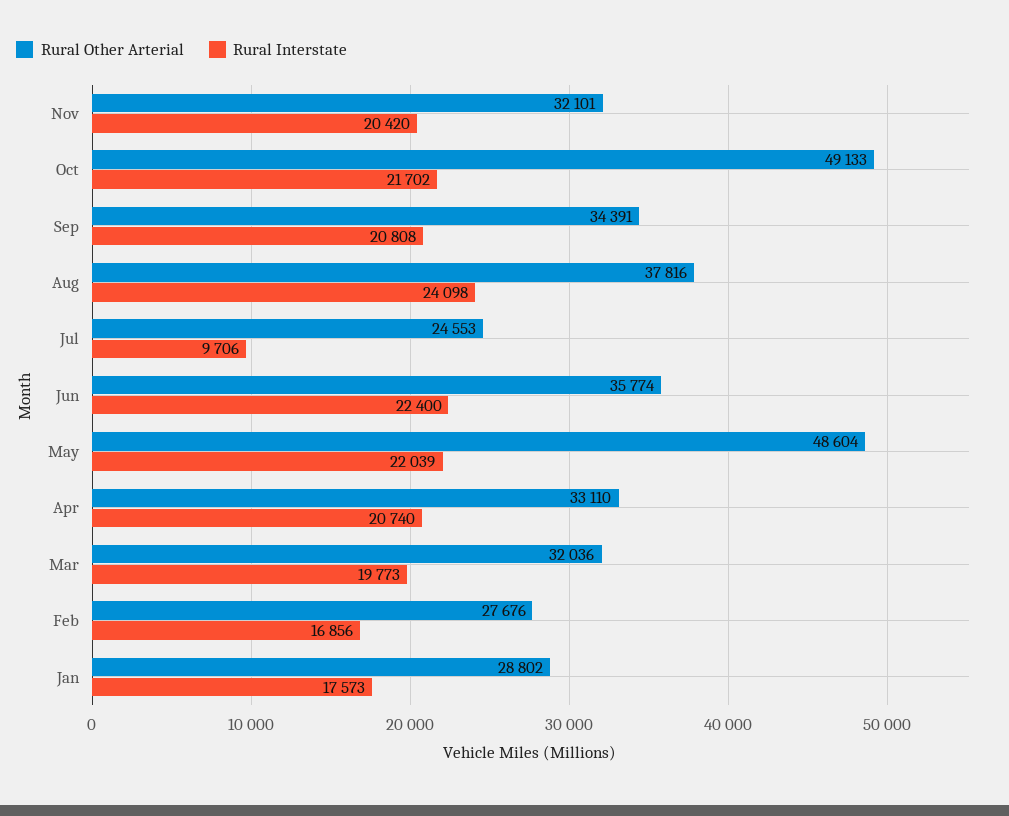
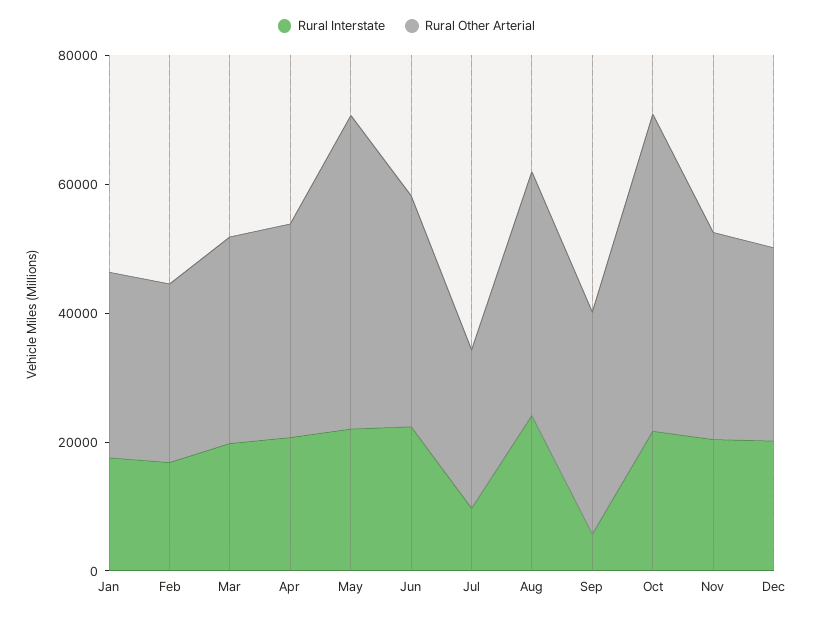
Rural Interstate, Sep: 20808 -> 5000
Rural Interstate, Dec: none -> 20000
Rural Other Arterial, Dec: none -> 30000

